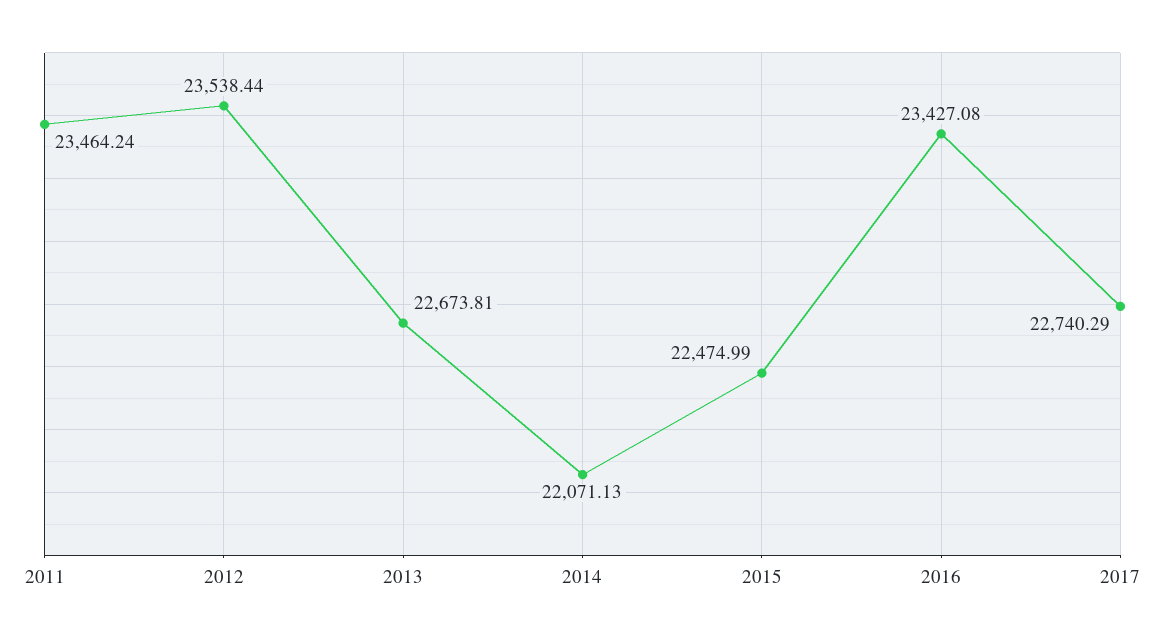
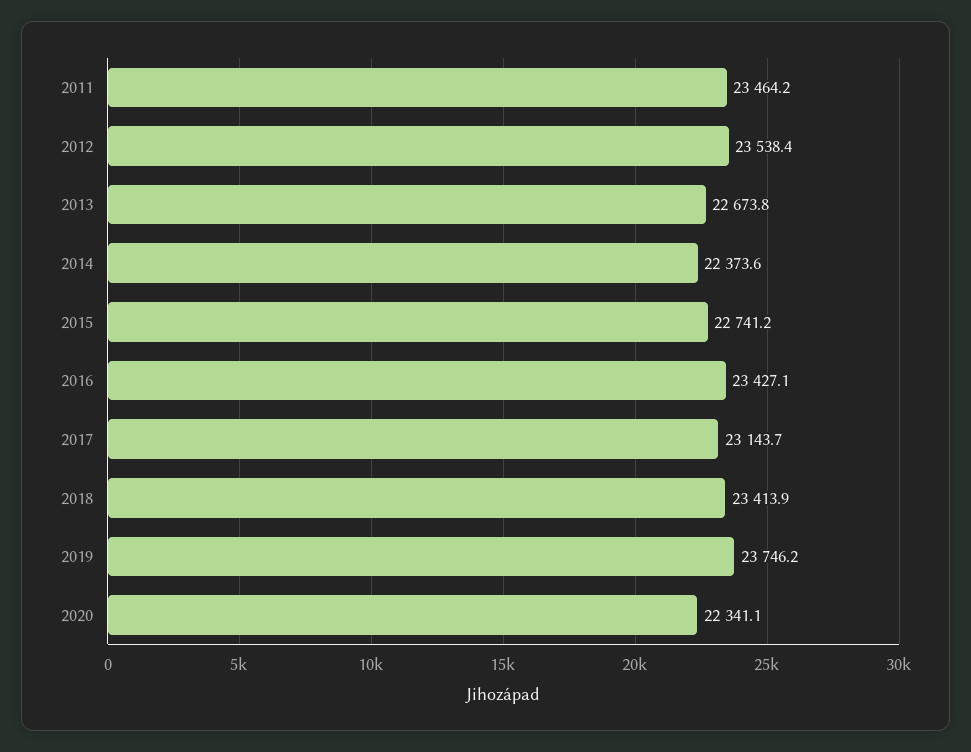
2014: 22071.13 -> 22373.6
2015: 22474.99 -> 22741.2
2017: 22740.29 -> 23143.7
2018: none -> 23413.9
2019: none -> 23746.2
2020: none -> 22341.1

